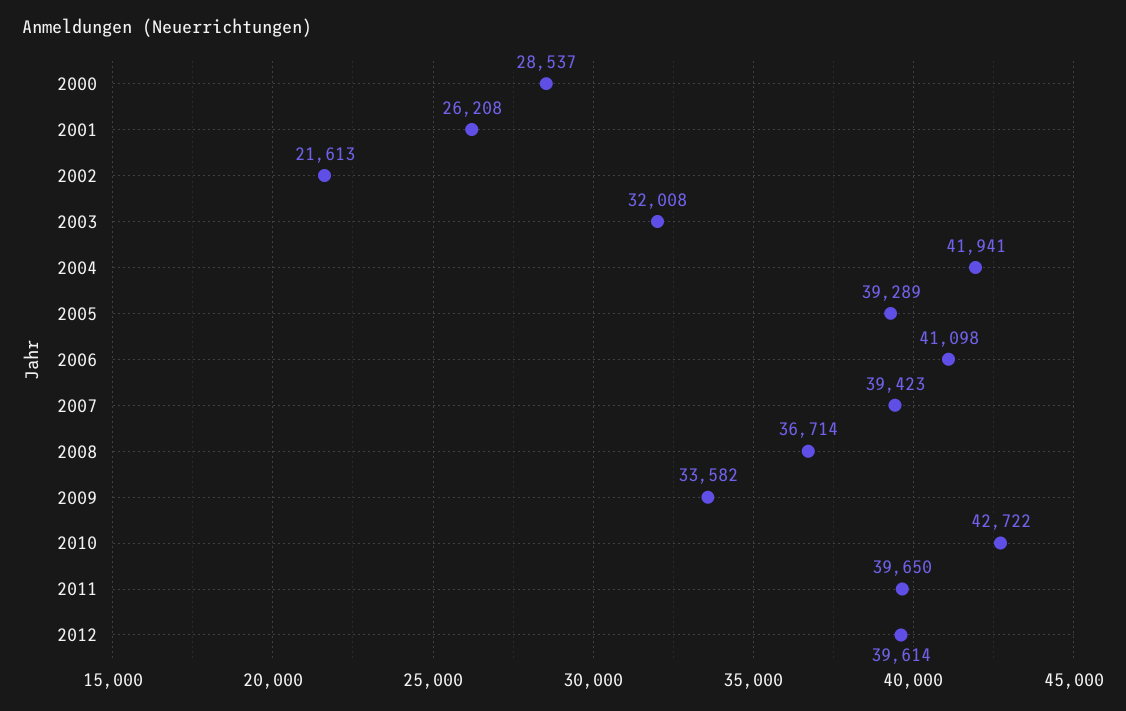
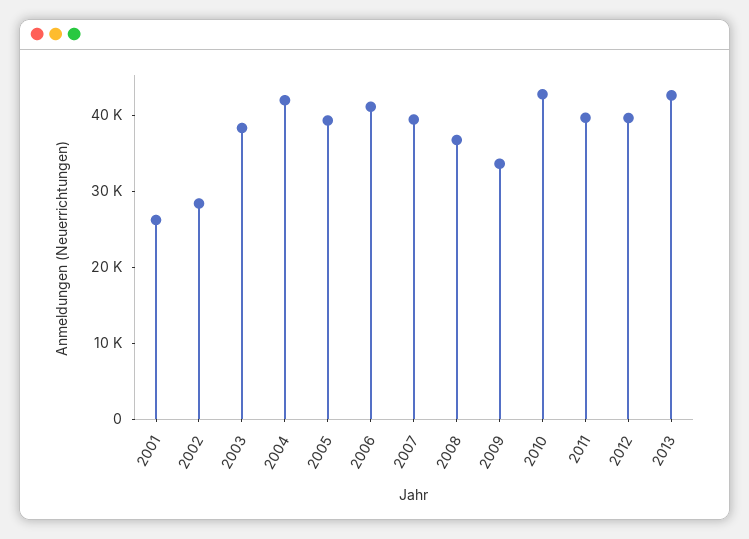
2000: 28537 -> none
2002: 21613 -> 28000
2003: 32008 -> 38000
2013: none -> 42000

